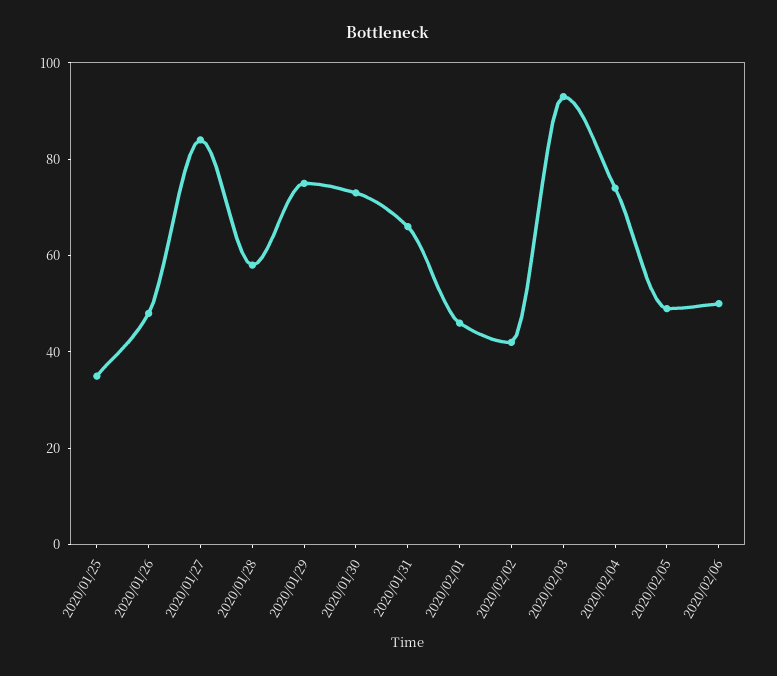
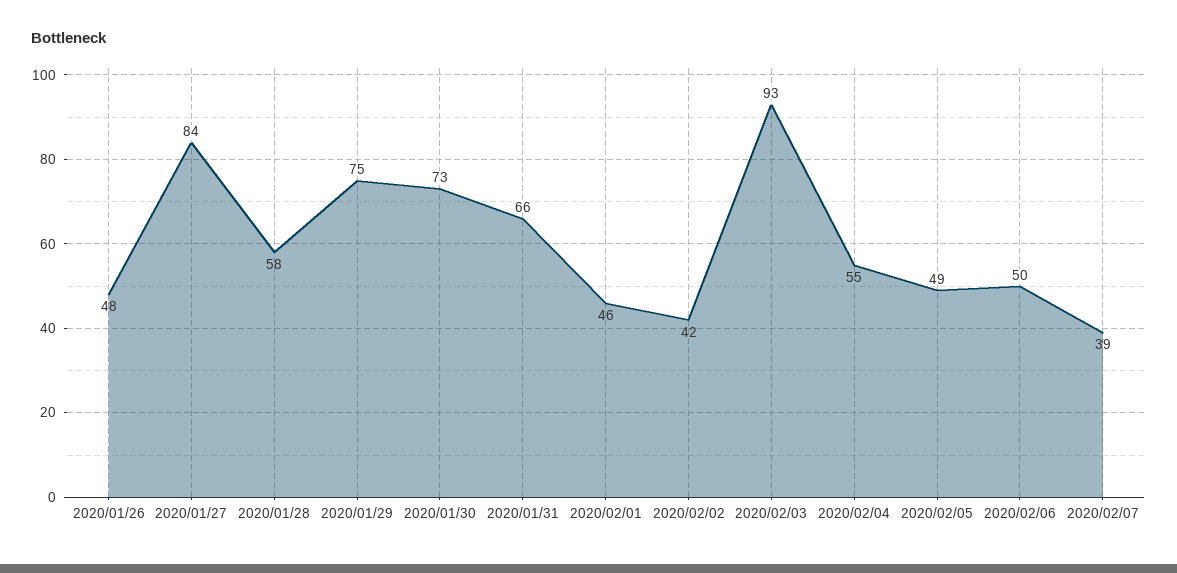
2020/01/25: 35 -> none
2020/02/04: 75 -> 55
2020/02/07: none -> 39

